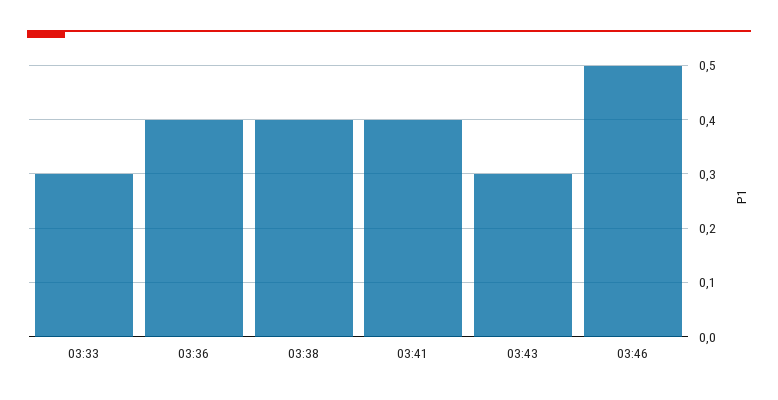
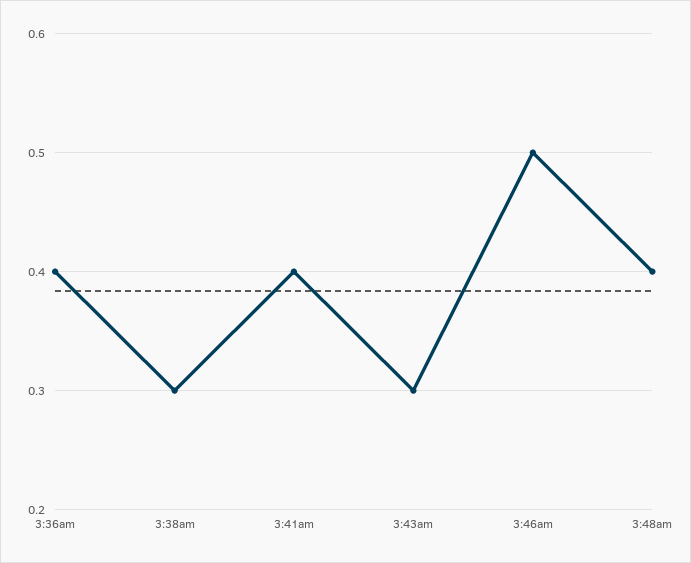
03:33: 0.3 -> none
03:38: 0.4 -> 0.3
3:48am: none -> 0.4

